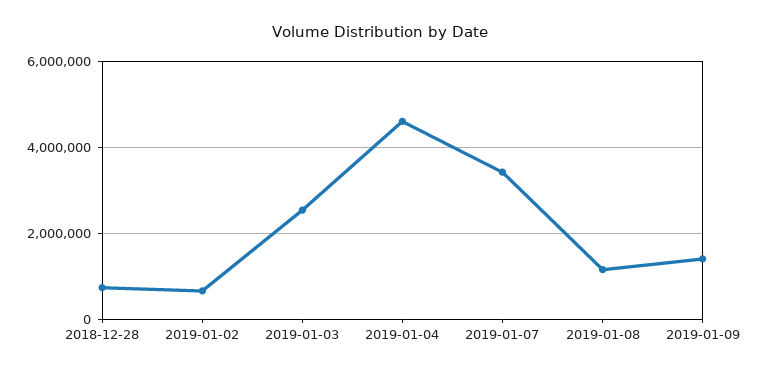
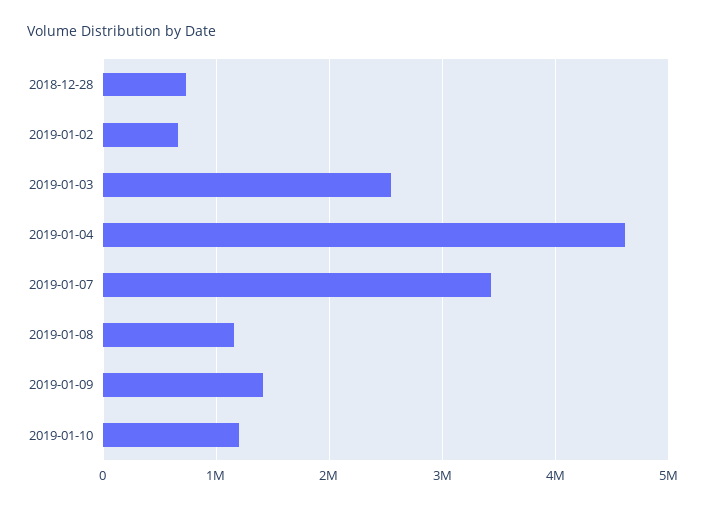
2019-01-10: none -> 1200000

